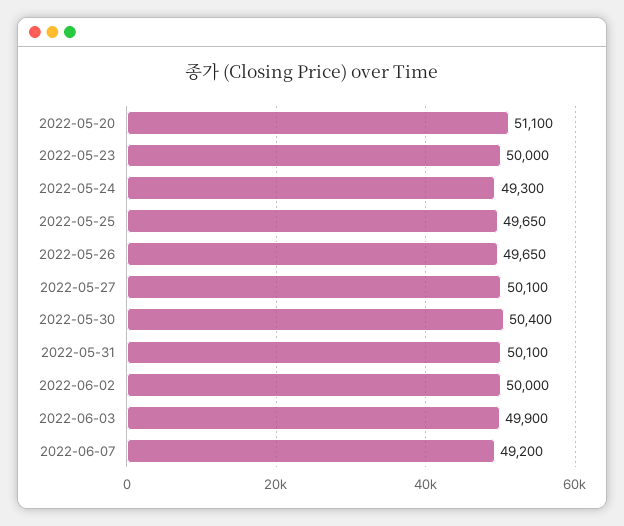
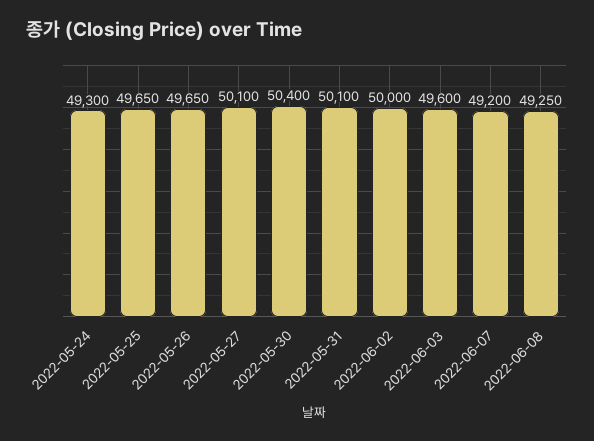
2022-05-20: 51100 -> none
2022-05-23: 50000 -> none
2022-06-03: 49900 -> 49600
2022-06-08: none -> 49250

